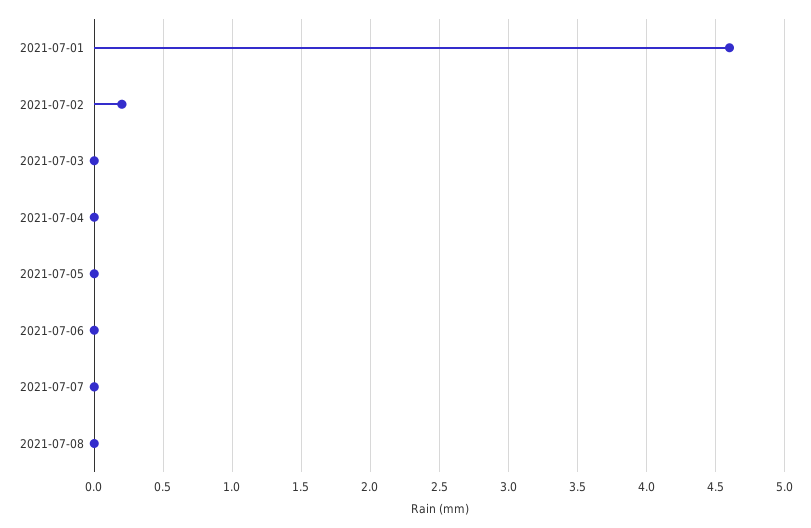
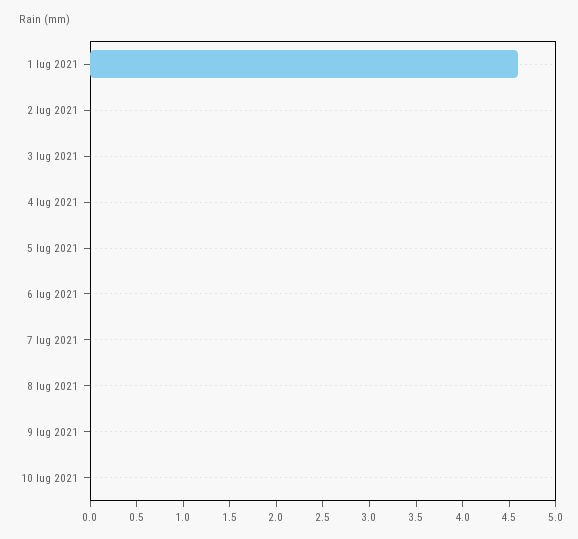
2021-07-02: 0.2 -> 0
9 lug 2021: none -> 0
10 lug 2021: none -> 0

